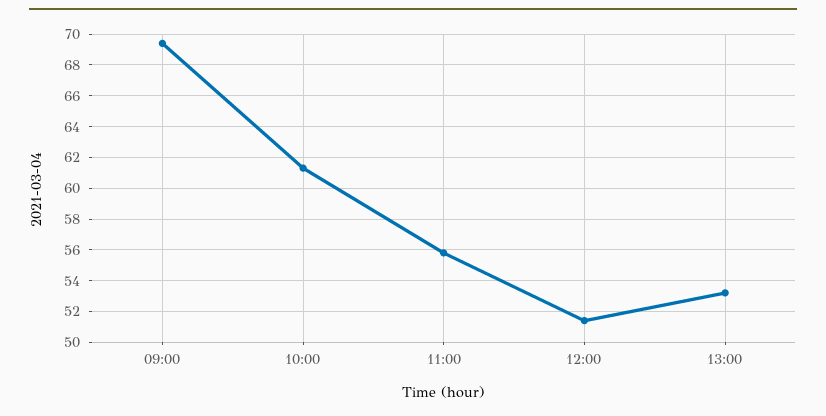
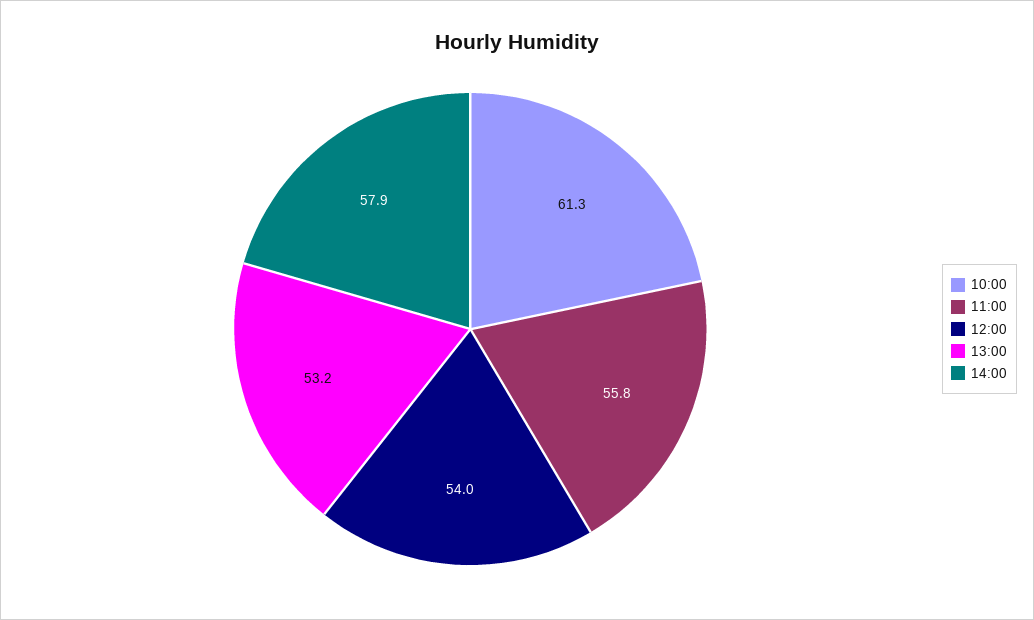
09:00: 69.5 -> none
12:00: 51.5 -> 54
14:00: none -> 57.9

